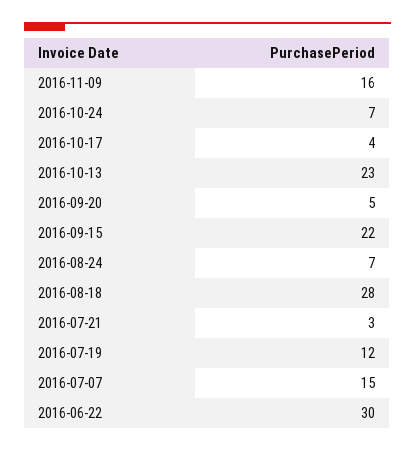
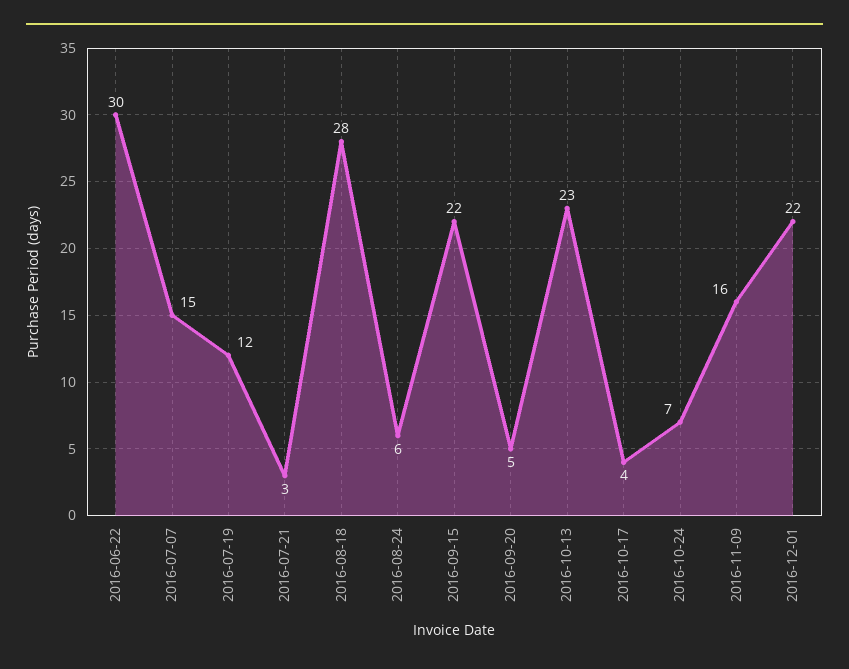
2016-08-24: 7 -> 6
2016-12-01: none -> 22

